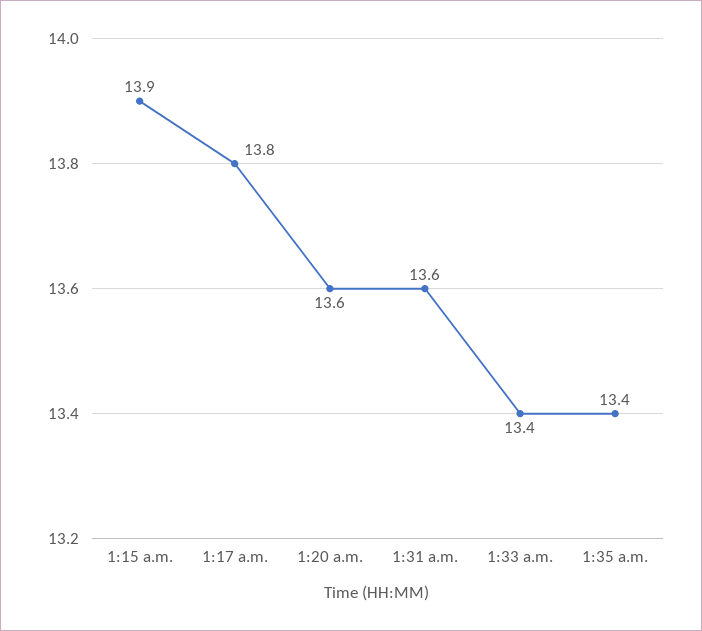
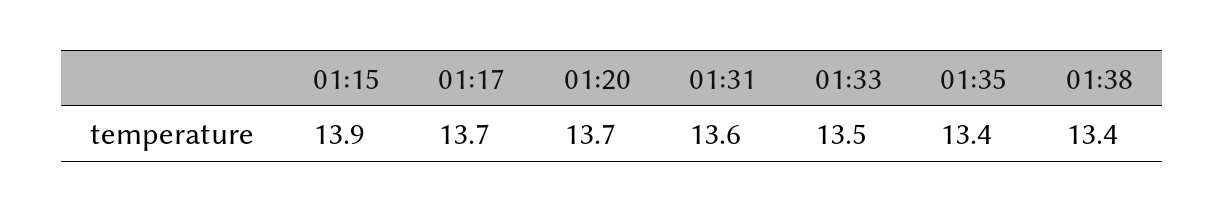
1:17 a.m.: 13.8 -> 13.7
1:20 a.m.: 13.6 -> 13.7
1:33 a.m.: 13.4 -> 13.5
01:38: none -> 13.4

